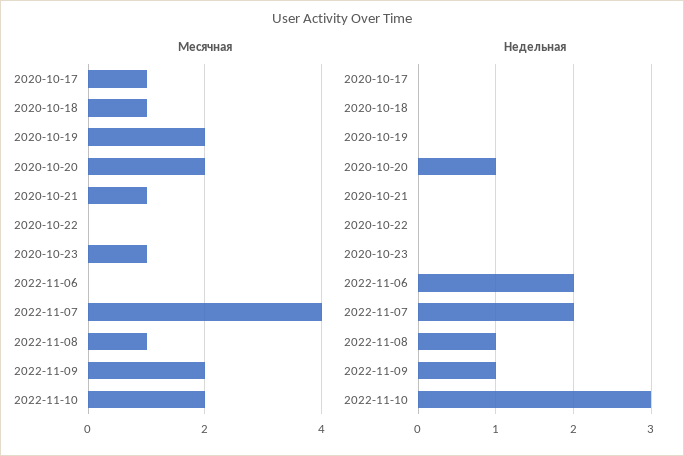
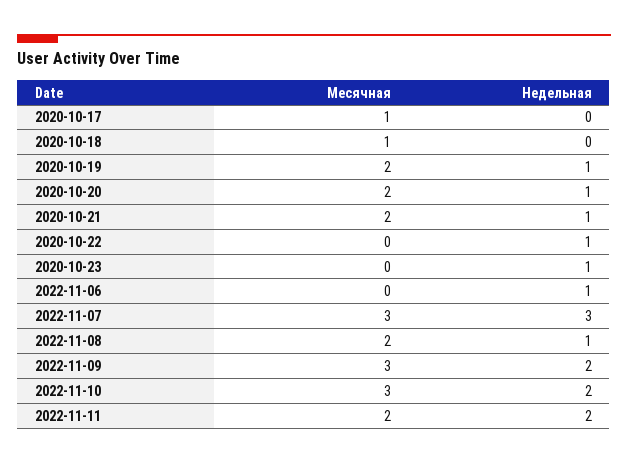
Месячная, 2020-10-21: 1 -> 2
Месячная, 2020-10-23: 1 -> 0
Месячная, 2022-11-07: 4 -> 3
Месячная, 2022-11-08: 1 -> 2
Месячная, 2022-11-09: 2 -> 3
Месячная, 2022-11-10: 2 -> 3
Недельная, 2020-10-19: 0 -> 1
Недельная, 2020-10-21: 0 -> 1
Недельная, 2020-10-22: 0 -> 1
Недельная, 2020-10-23: 0 -> 1
Недельная, 2022-11-06: 2 -> 1
Недельная, 2022-11-07: 2 -> 3
Недельная, 2022-11-09: 1 -> 2
Недельная, 2022-11-10: 3 -> 2
Месячная, 2022-11-11: none -> 2
Недельная, 2022-11-11: none -> 2

